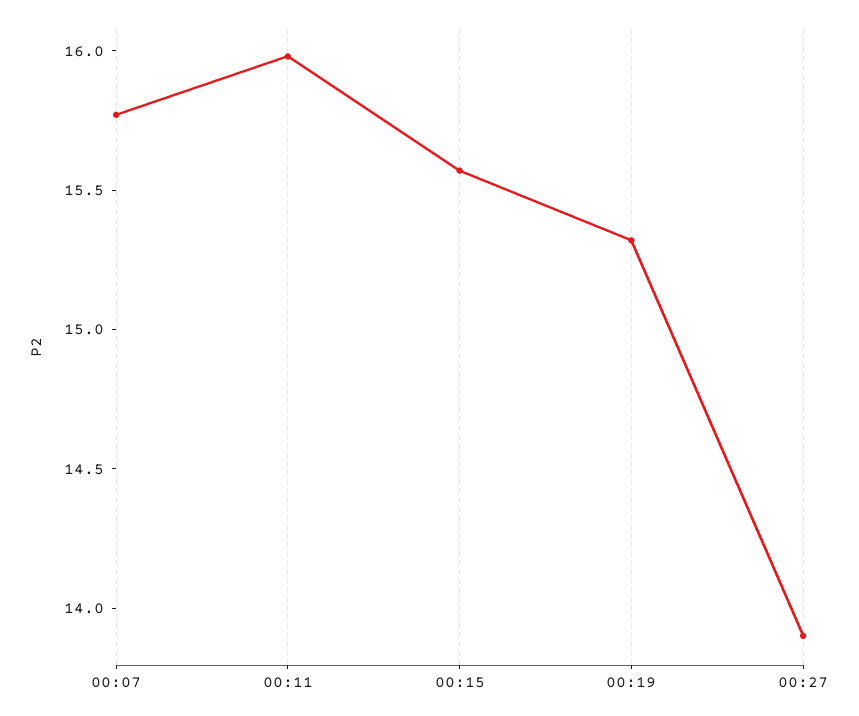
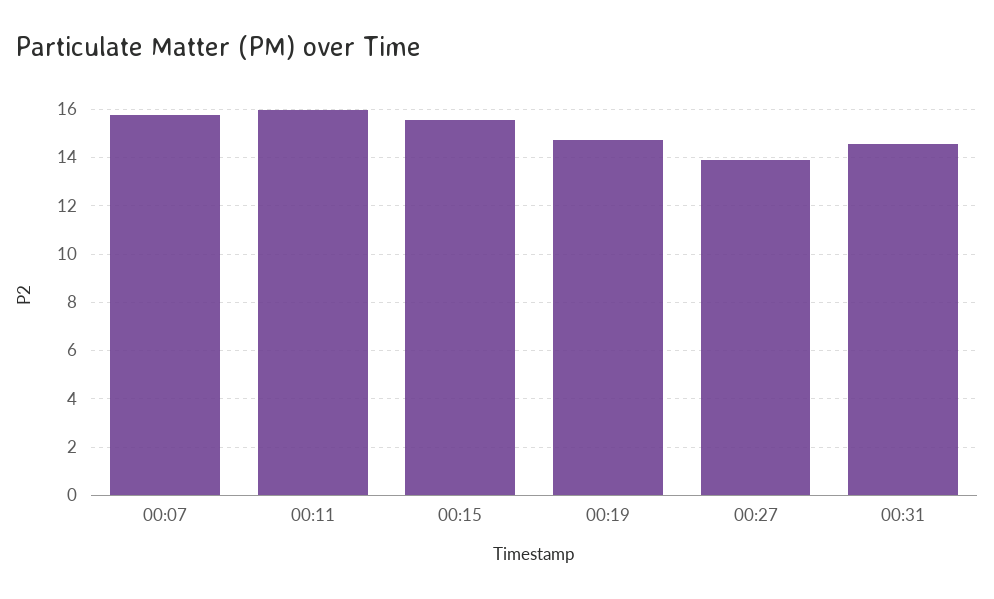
00:19: 15.3 -> 14.75
00:31: none -> 14.5

